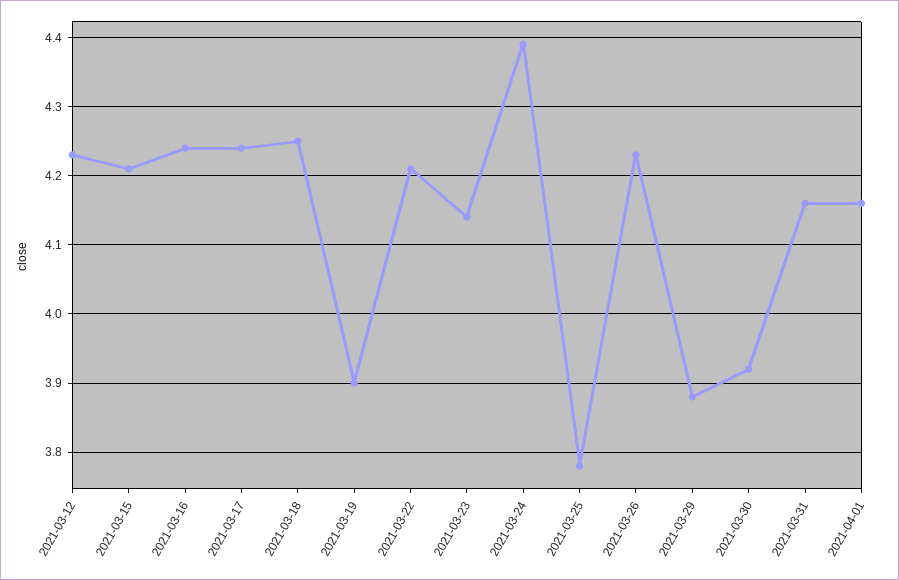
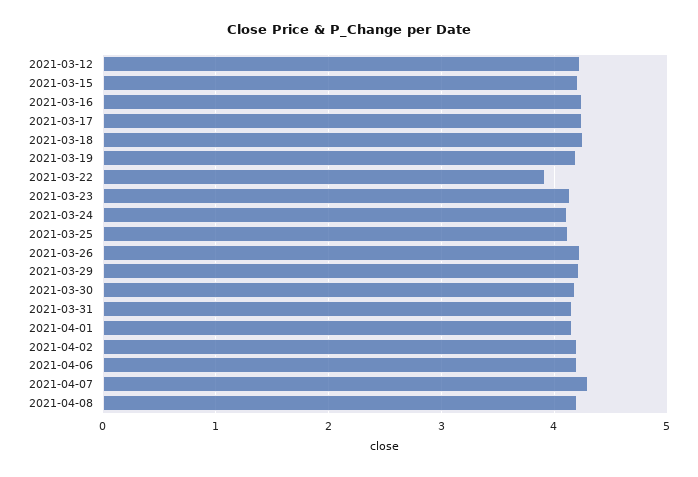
2021-03-19: 3.9 -> 4.2
2021-03-22: 4.21 -> 3.9
2021-03-24: 4.39 -> 4.1
2021-03-25: 3.78 -> 4.1
2021-03-29: 3.88 -> 4.2
2021-03-30: 3.92 -> 4.2
2021-04-02: none -> 4.2
2021-04-06: none -> 4.2
2021-04-07: none -> 4.3
2021-04-08: none -> 4.2

